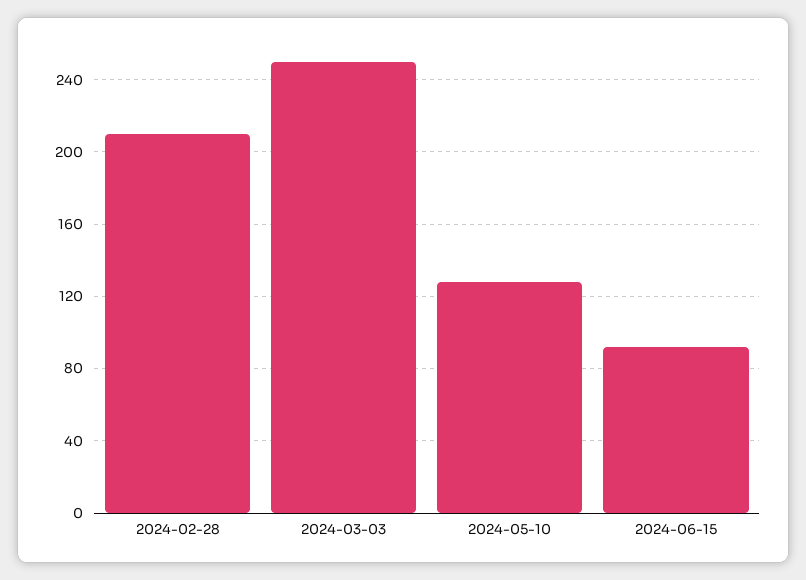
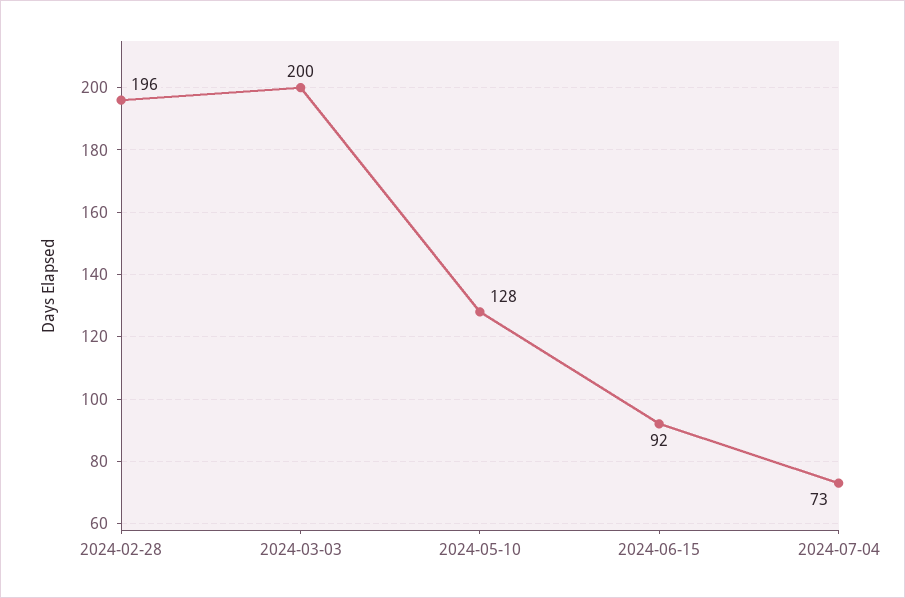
2024-02-28: 210 -> 196
2024-03-03: 250 -> 200
2024-07-04: none -> 73

